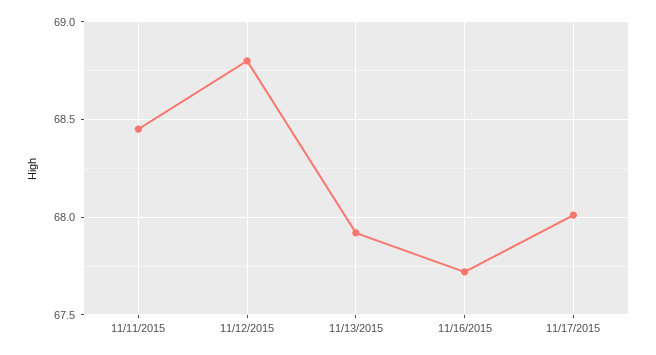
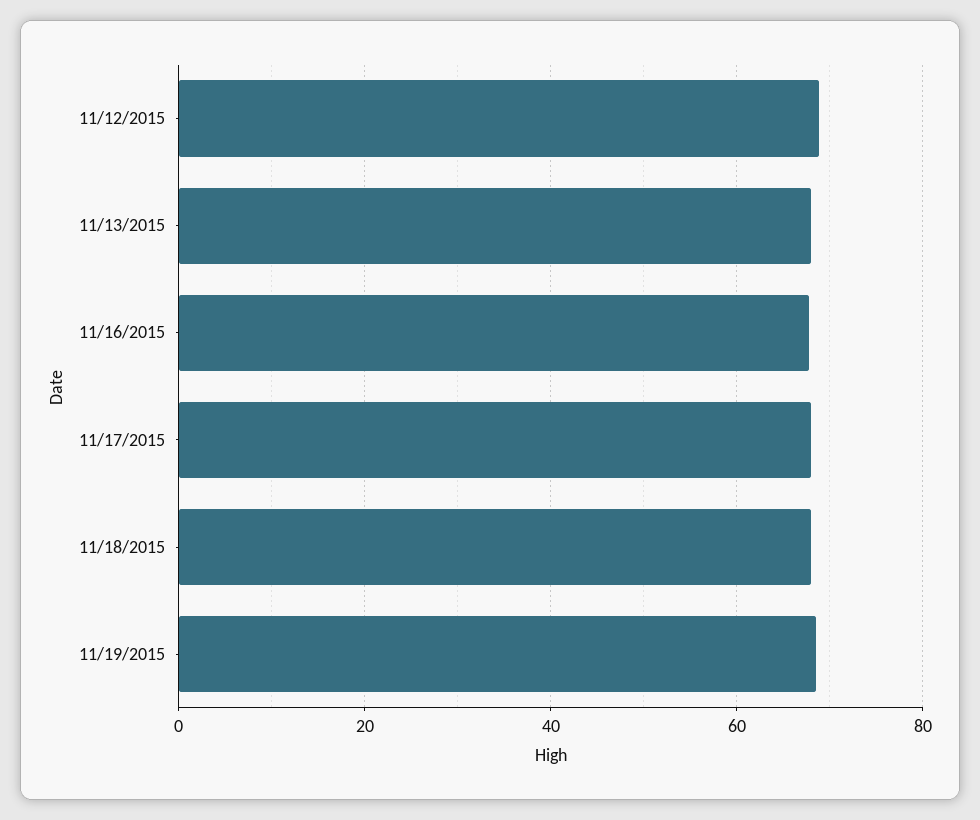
11/11/2015: 68.45 -> none
11/18/2015: none -> 68
11/19/2015: none -> 68

